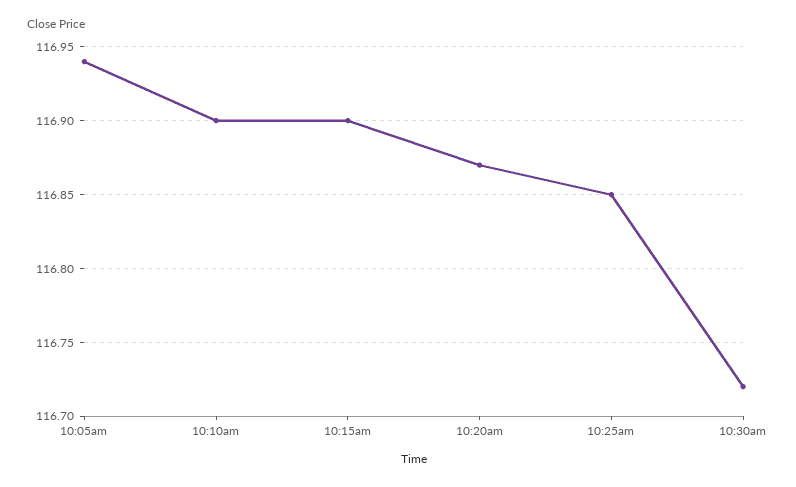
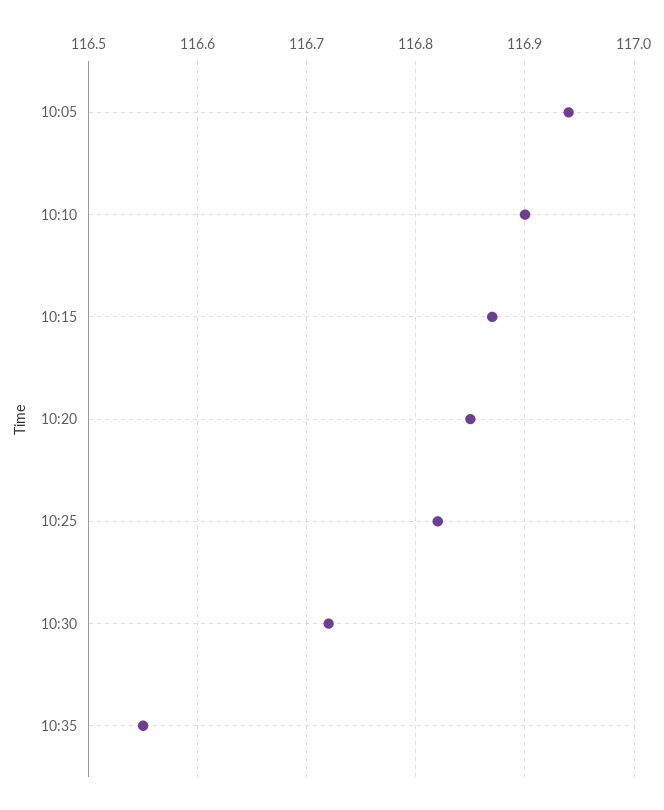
10:15am: 116.9 -> 116.87
10:20am: 116.87 -> 116.85
10:25am: 116.85 -> 116.82
10:35: none -> 116.55

